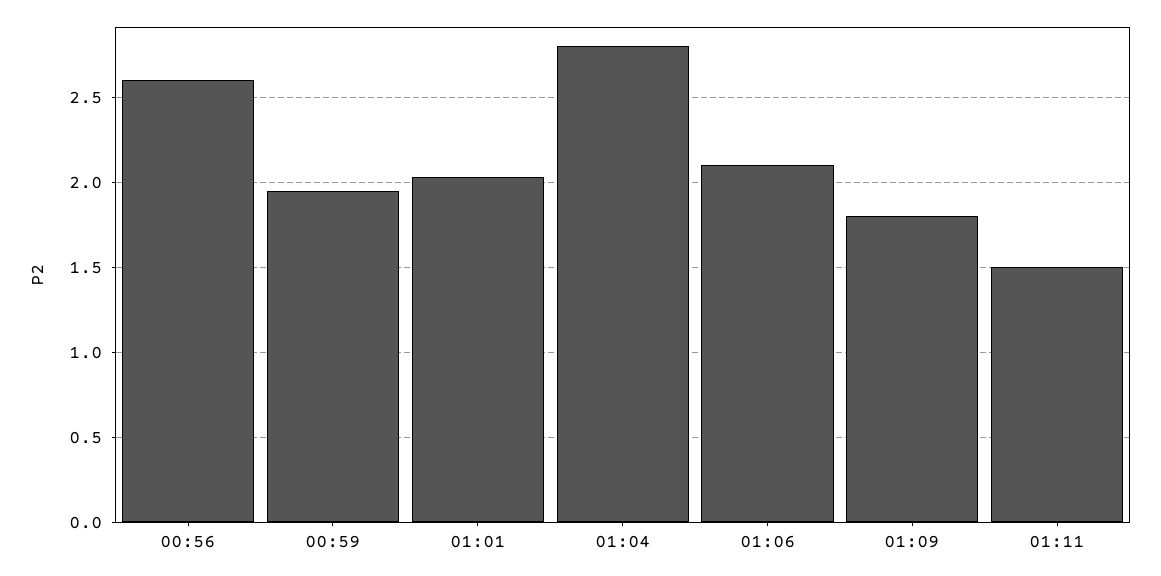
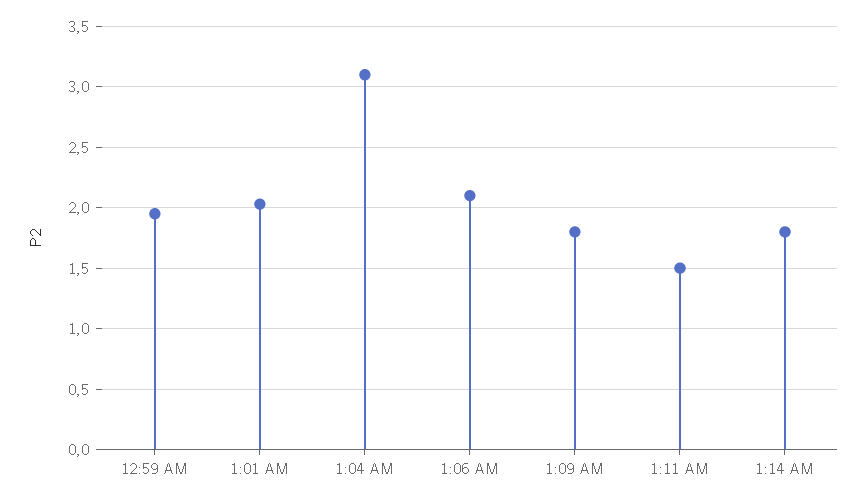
00:56: 2.6 -> none
01:04: 2.8 -> 3.1
1:14 AM: none -> 1.8

